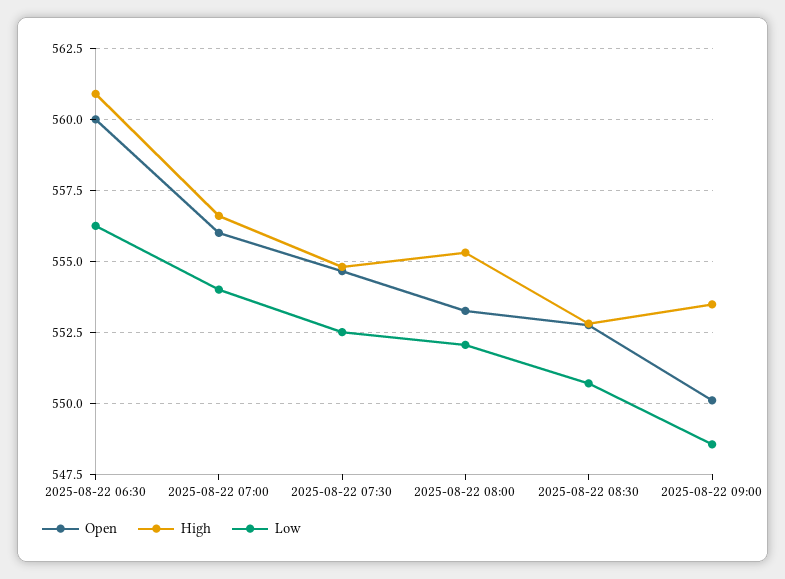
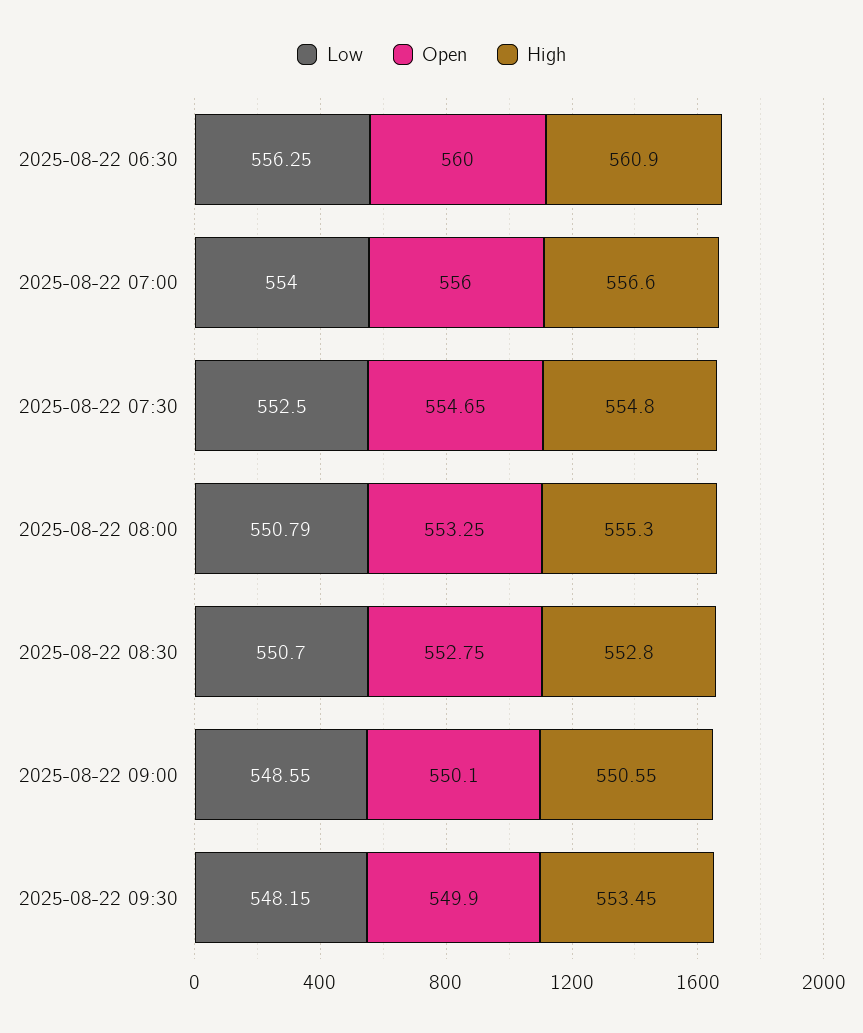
Low, 2025-08-22 08:00: 552 -> 550.79
High, 2025-08-22 09:00: 553.5 -> 550.55
Low, 2025-08-22 09:30: none -> 548.15
Open, 2025-08-22 09:30: none -> 549.9
High, 2025-08-22 09:30: none -> 553.45

